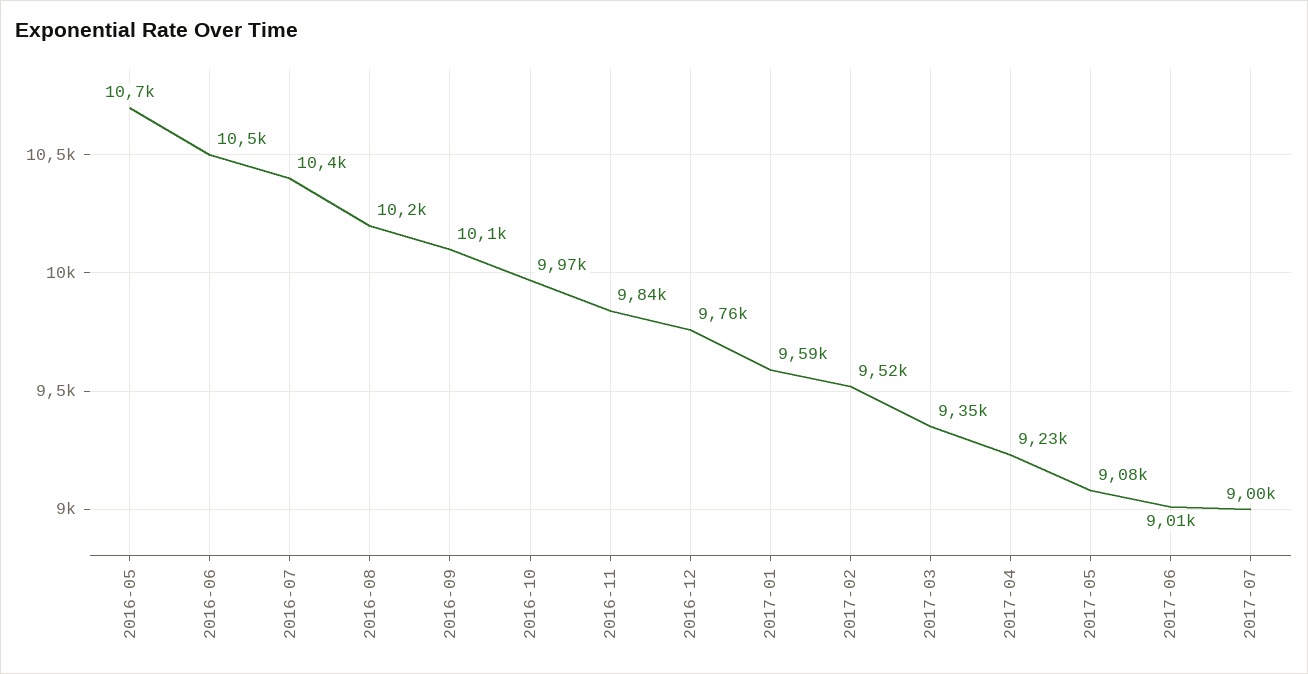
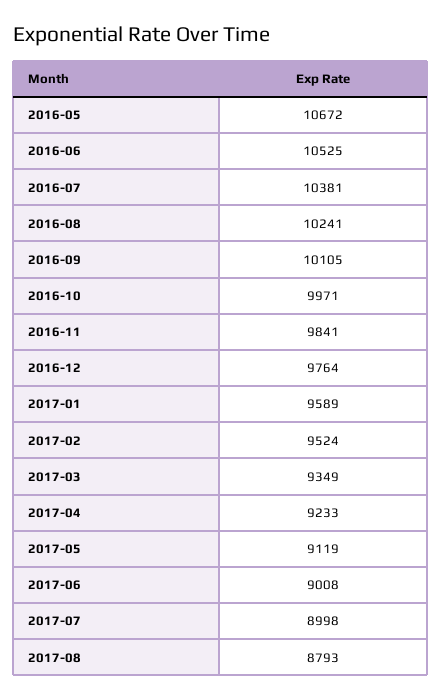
2017-05: 9080 -> 9119
2017-08: none -> 8793

